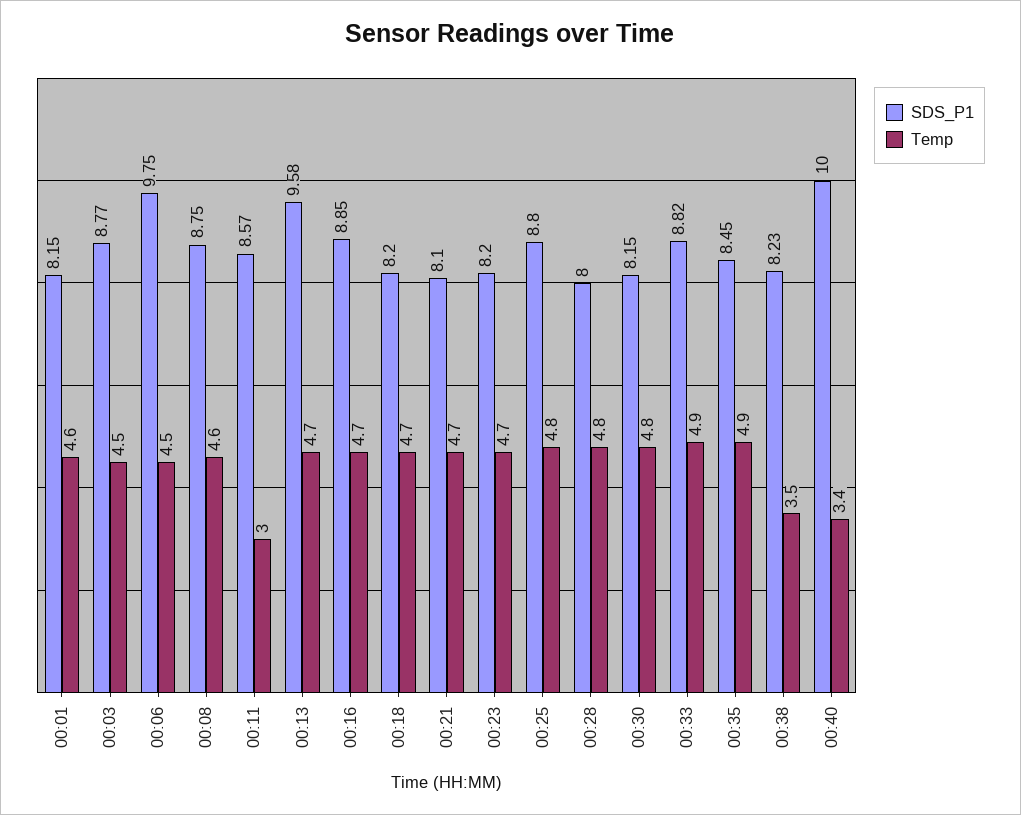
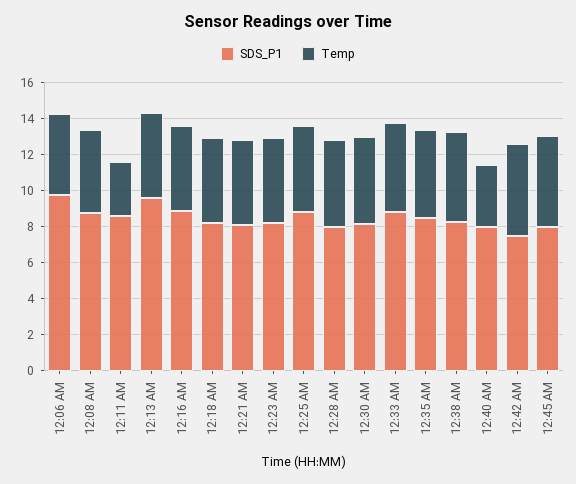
SDS_P1, 00:01: 8.15 -> none
Temp, 00:01: 4.6 -> none
SDS_P1, 00:03: 8.77 -> none
Temp, 00:03: 4.5 -> none
Temp, 00:38: 3.5 -> 5
SDS_P1, 00:40: 10 -> 8
SDS_P1, 12:42 AM: none -> 7.5
Temp, 12:42 AM: none -> 5
SDS_P1, 12:45 AM: none -> 8
Temp, 12:45 AM: none -> 5

